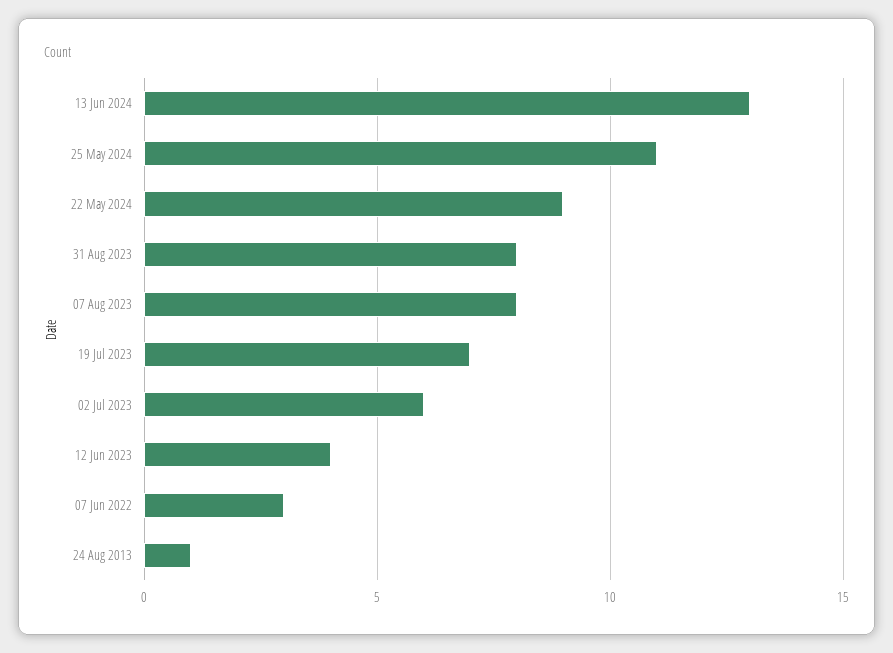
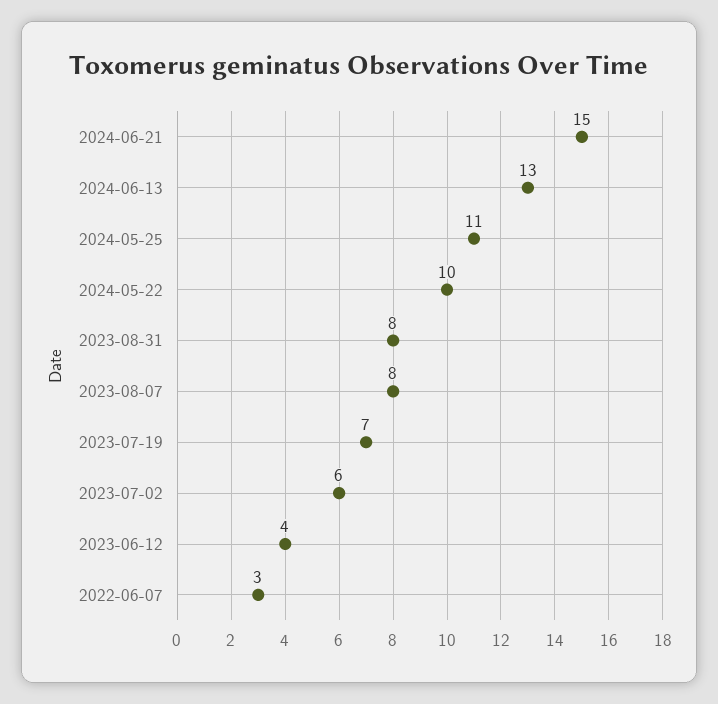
22 May 2024: 9 -> 10
24 Aug 2013: 1 -> none
2024-06-21: none -> 15

